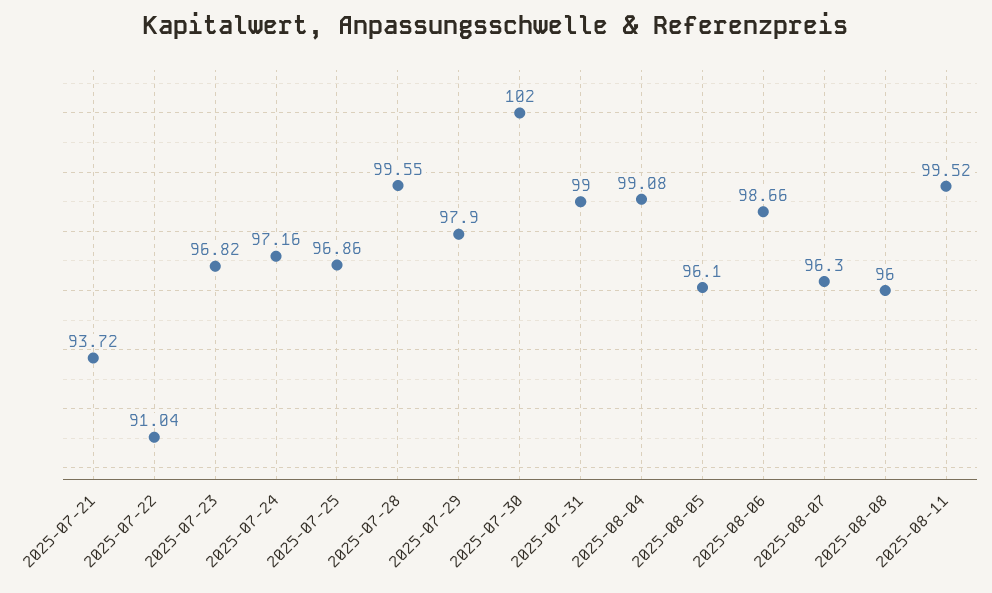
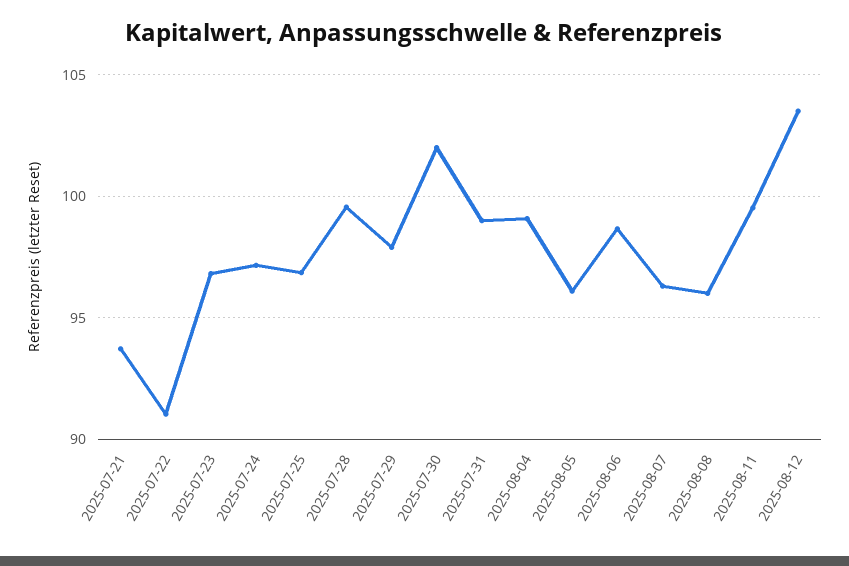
2025-08-12: none -> 103.5

